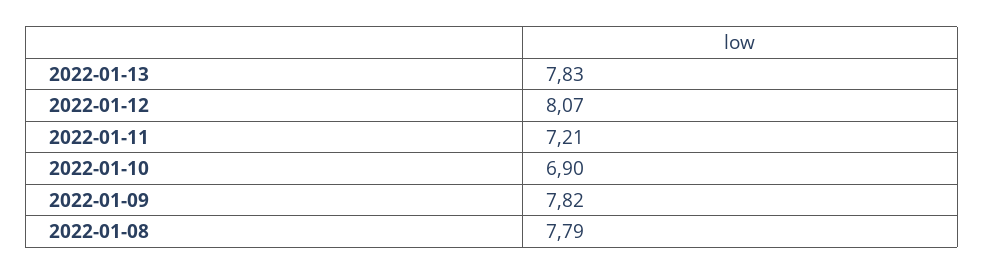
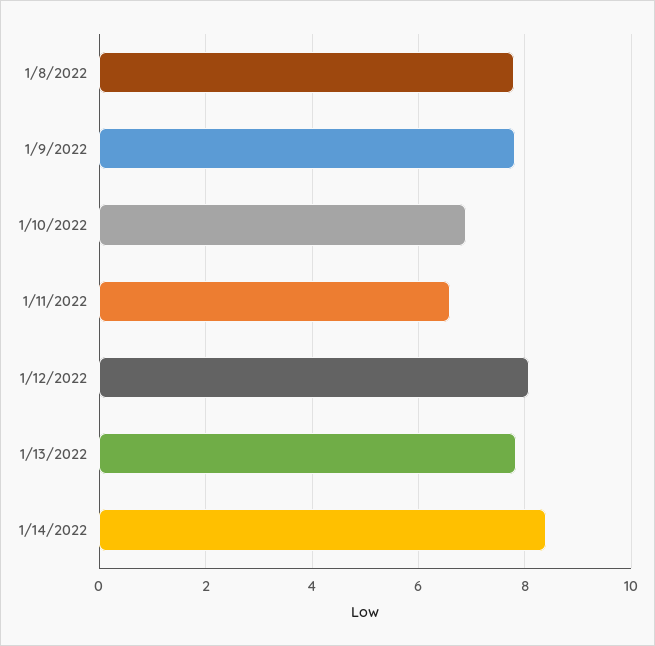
2022-01-11: 7.21 -> 6.6
1/14/2022: none -> 8.4

